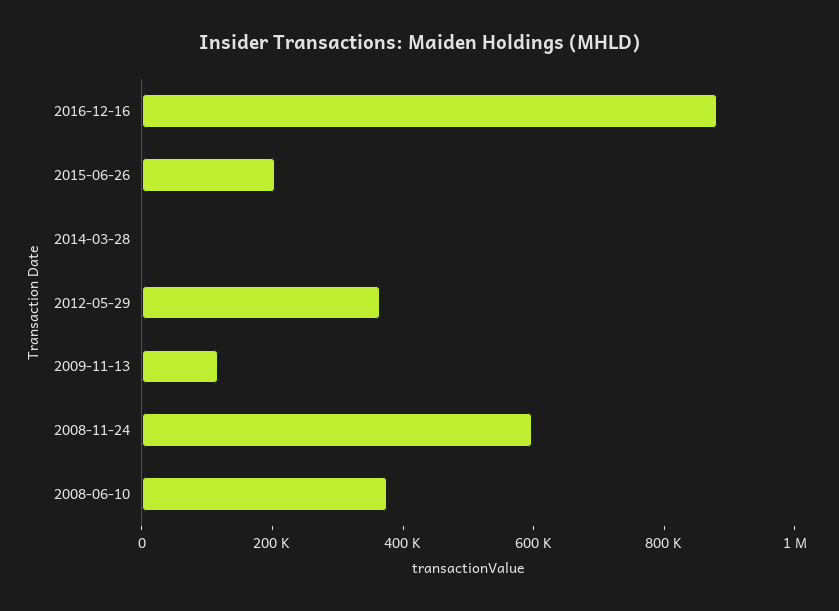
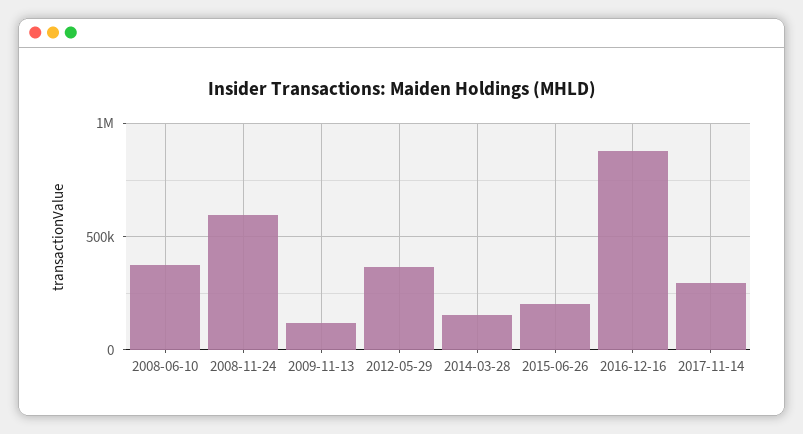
2014-03-28: 0 -> 150000
2017-11-14: none -> 300000

